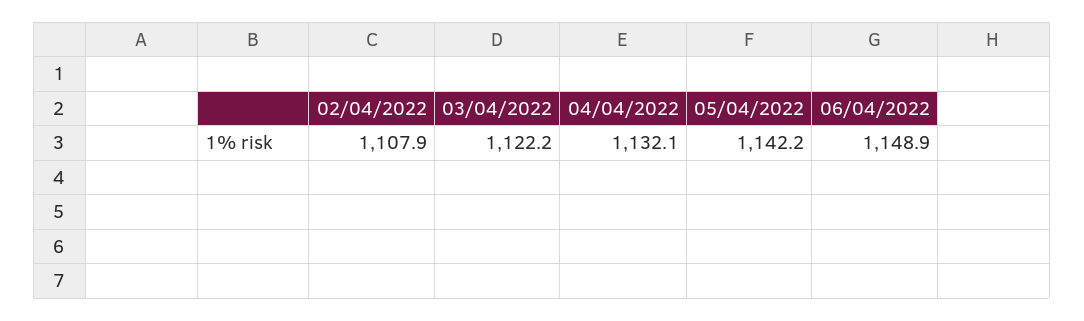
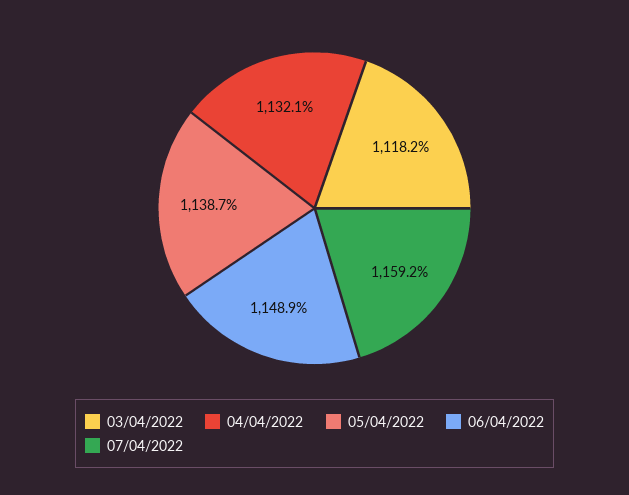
02/04/2022: 1107.9 -> none
03/04/2022: 1122.2 -> 1118.2
05/04/2022: 1142.2 -> 1138.7
07/04/2022: none -> 1159.2

